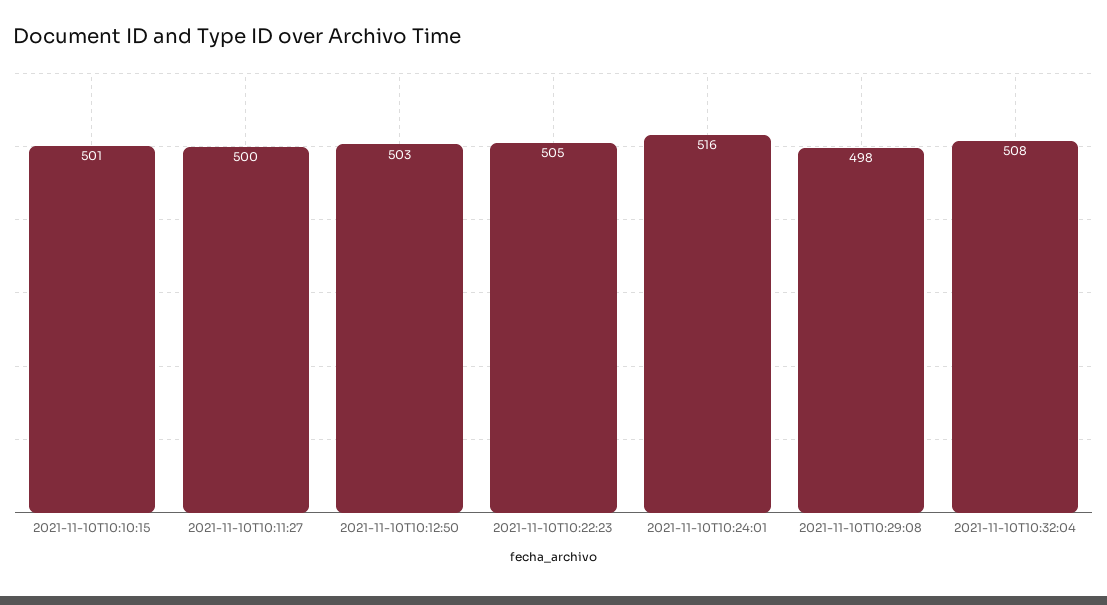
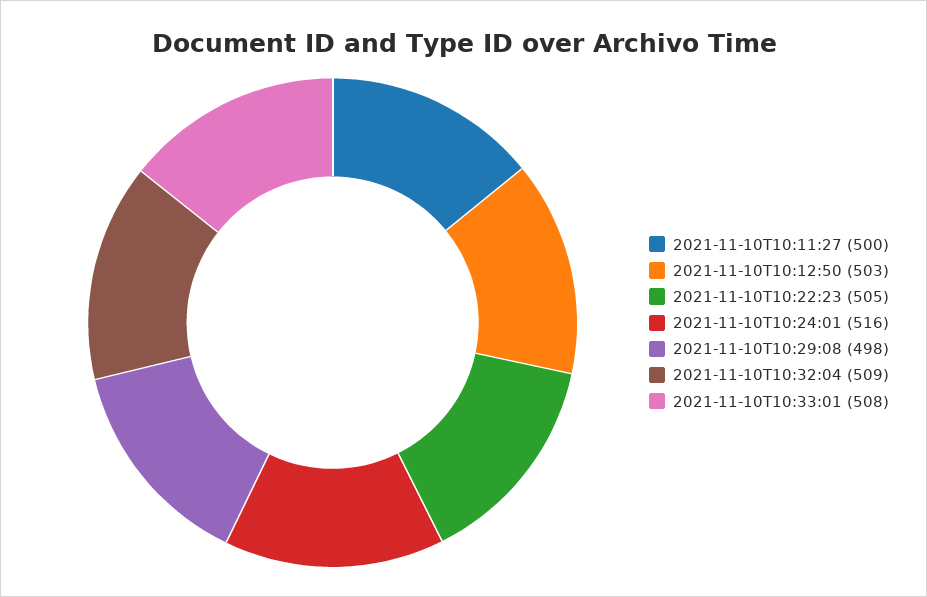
2021-11-10T10:10:15: 501 -> none
2021-11-10T10:32:04: 508 -> 509
2021-11-10T10:33:01: none -> 508

